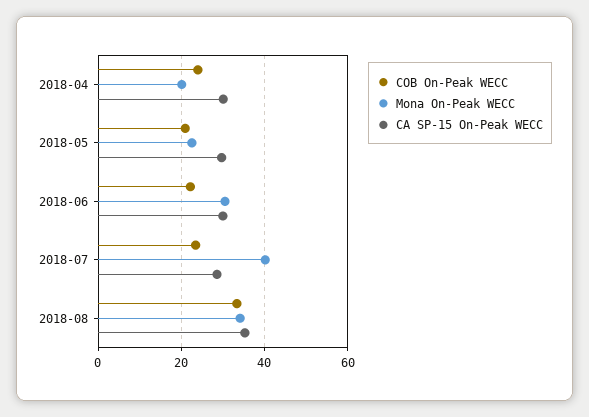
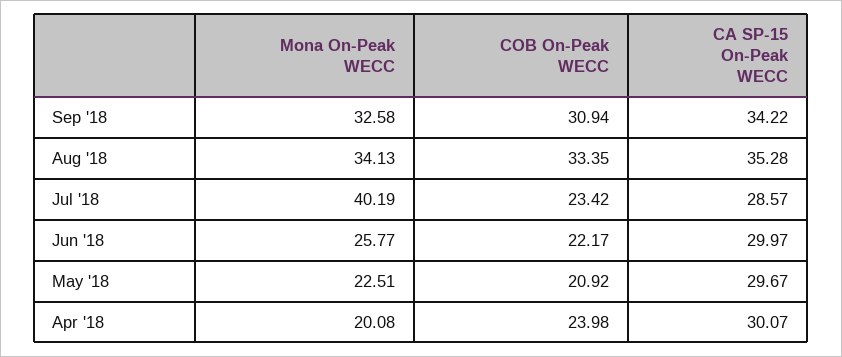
Mona On-Peak WECC, 2018-06: 30 -> 25.77
Mona On-Peak WECC, Sep '18: none -> 32.58
COB On-Peak WECC, Sep '18: none -> 30.94
CA SP-15 On-Peak WECC, Sep '18: none -> 34.22

